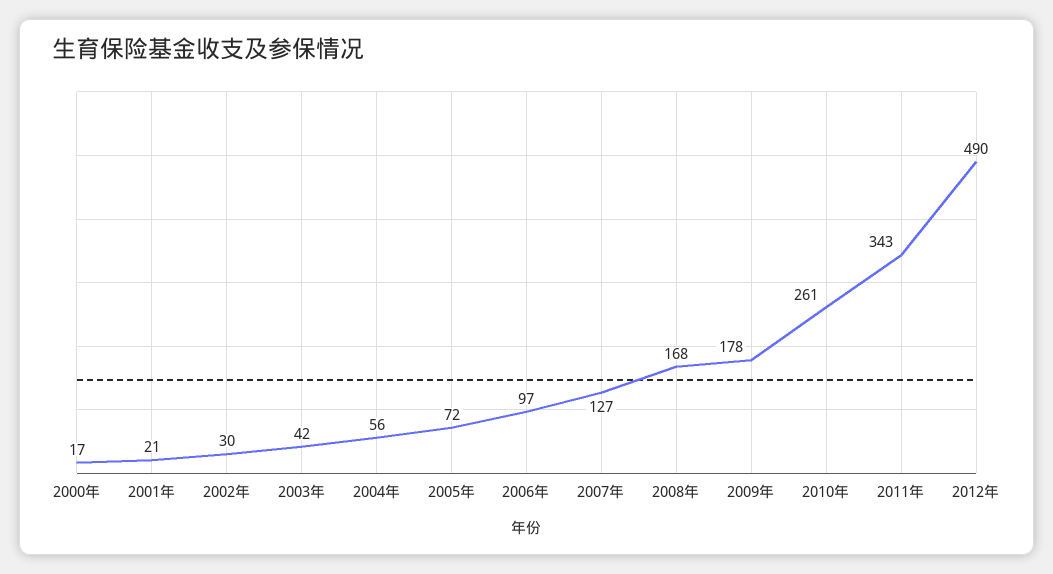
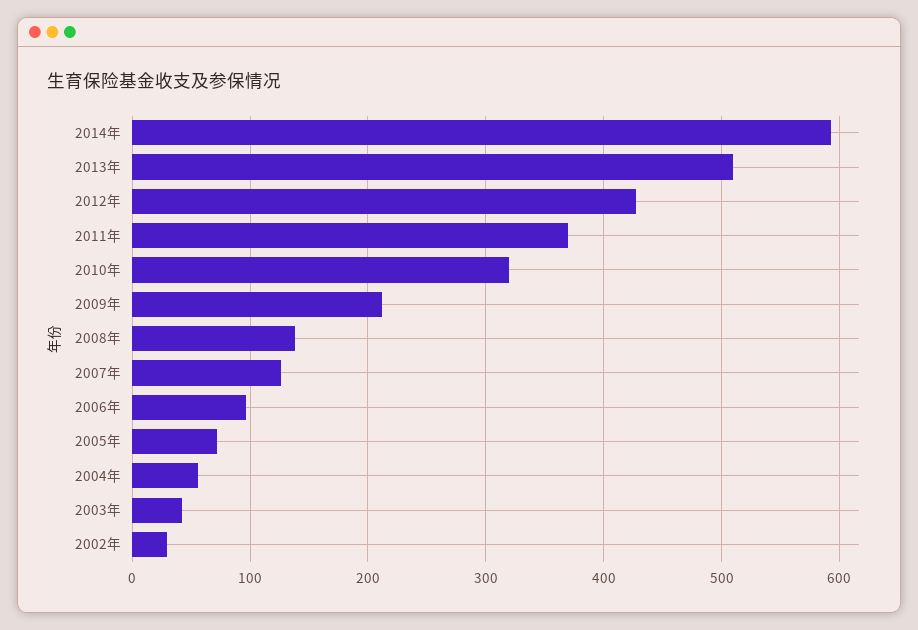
2000年: 17 -> none
2001年: 21 -> none
2008年: 168 -> 140
2009年: 178 -> 210
2010年: 261 -> 320
2011年: 343 -> 370
2012年: 490 -> 430
2014年: none -> 590
2013年: none -> 510

